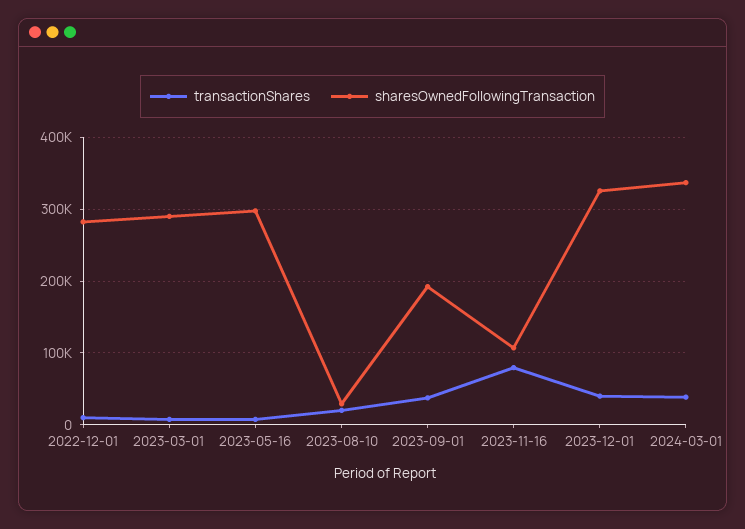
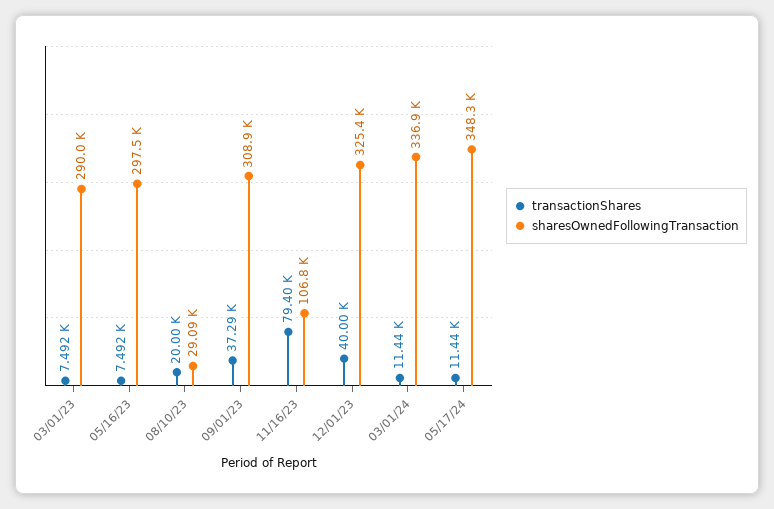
transactionShares, 2022-12-01: 10000 -> none
sharesOwnedFollowingTransaction, 2022-12-01: 280000 -> none
sharesOwnedFollowingTransaction, 2023-09-01: 190000 -> 308900
transactionShares, 2024-03-01: 40000 -> 11440
transactionShares, 05/17/24: none -> 11440
sharesOwnedFollowingTransaction, 05/17/24: none -> 348300

